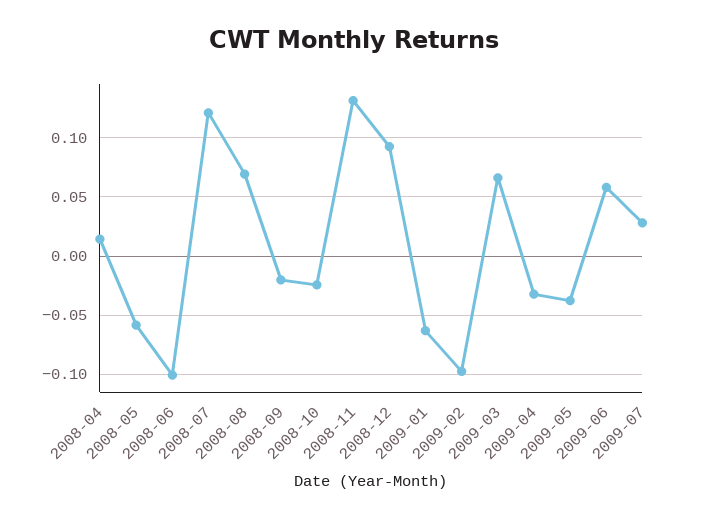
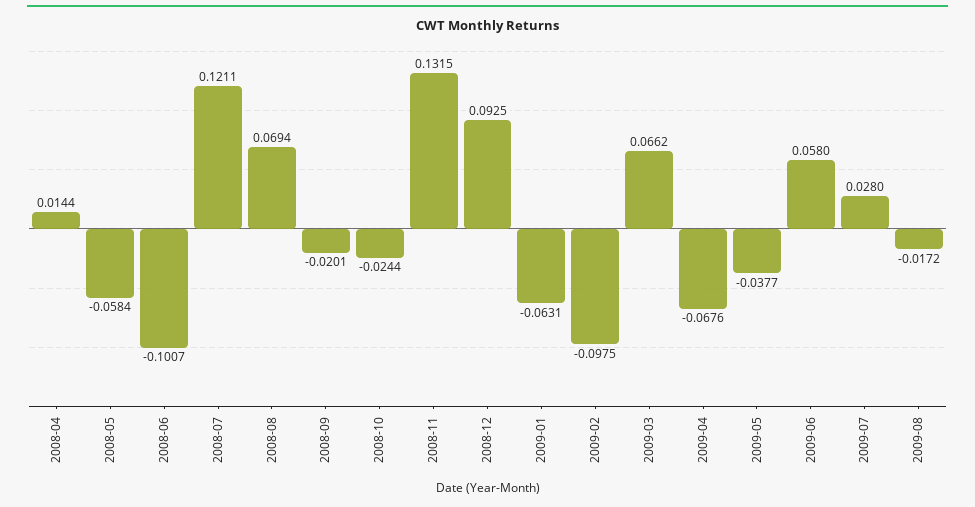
2009-04: -0.03 -> -0.0676
2009-08: none -> -0.0172

